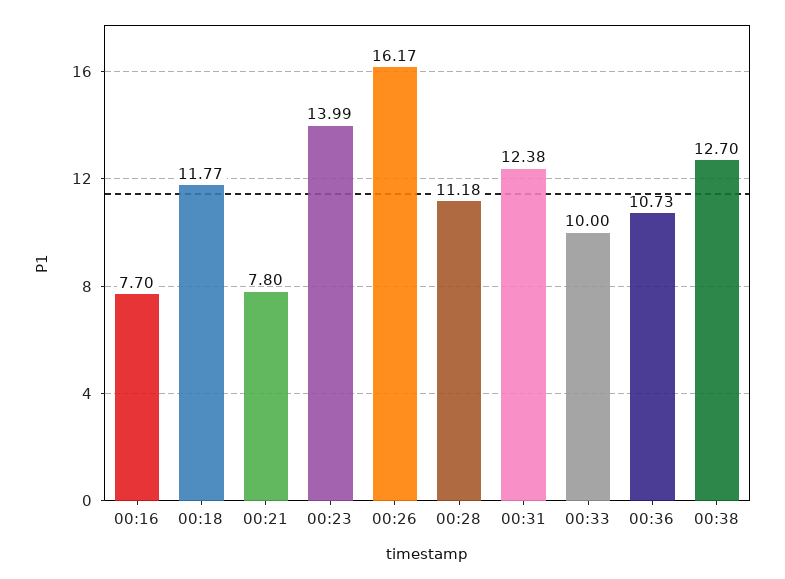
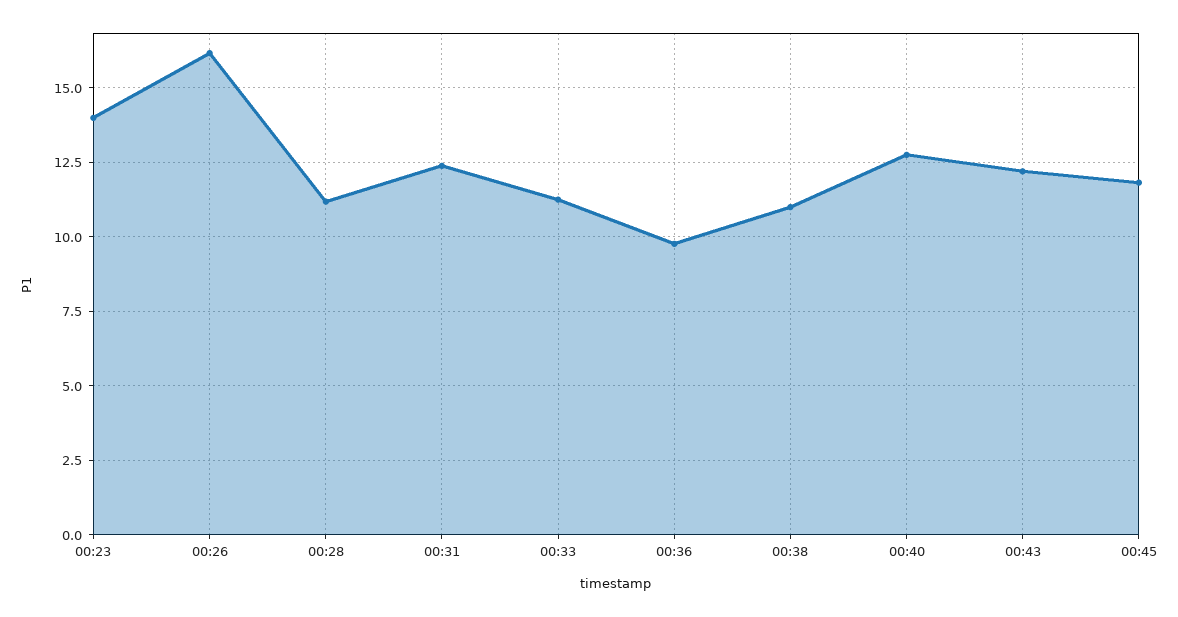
00:16: 7.7 -> none
00:18: 11.77 -> none
00:21: 7.8 -> none
00:33: 10 -> 11.25
00:36: 10.73 -> 9.75
00:38: 12.7 -> 11
00:40: none -> 12.75
00:43: none -> 12.25
00:45: none -> 11.75

